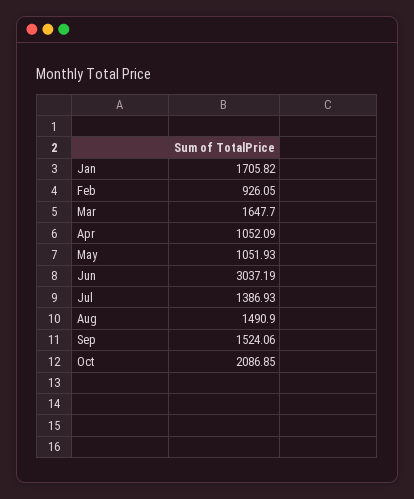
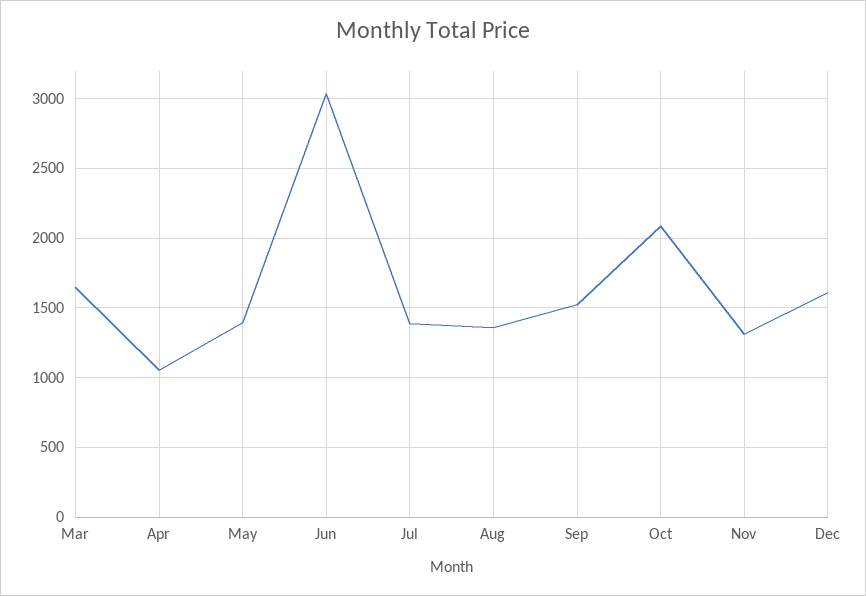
Jan: 1705.82 -> none
Feb: 926.05 -> none
May: 1051.93 -> 1400
Aug: 1490.9 -> 1350
Nov: none -> 1300
Dec: none -> 1600

